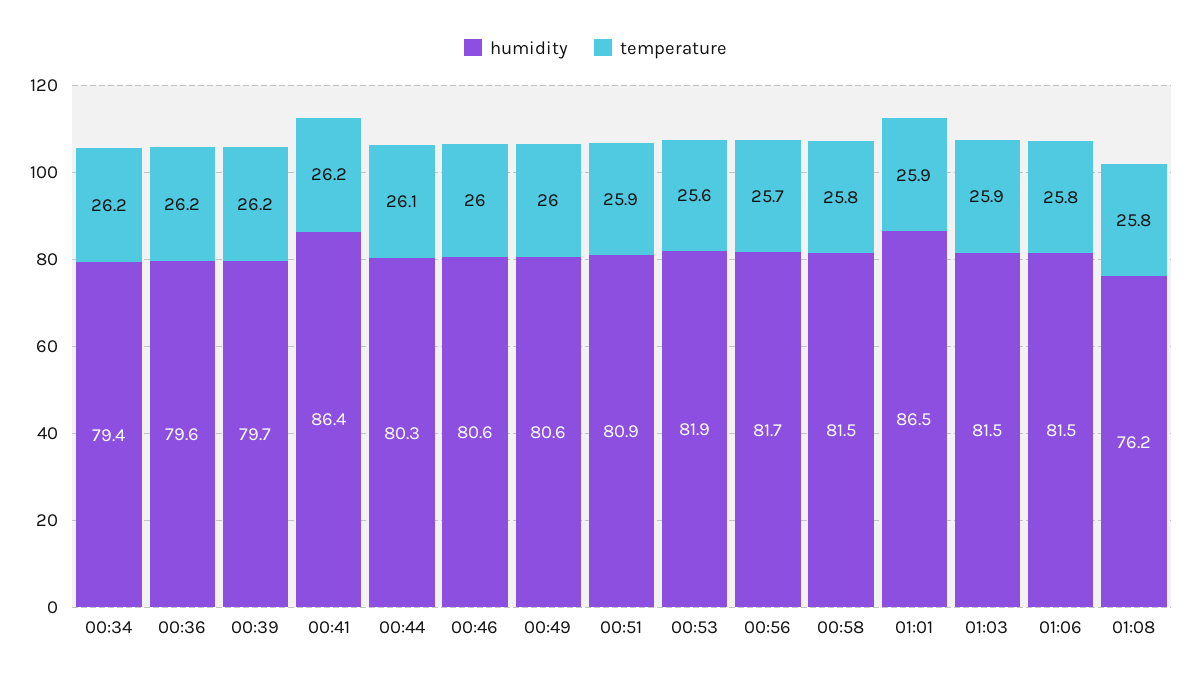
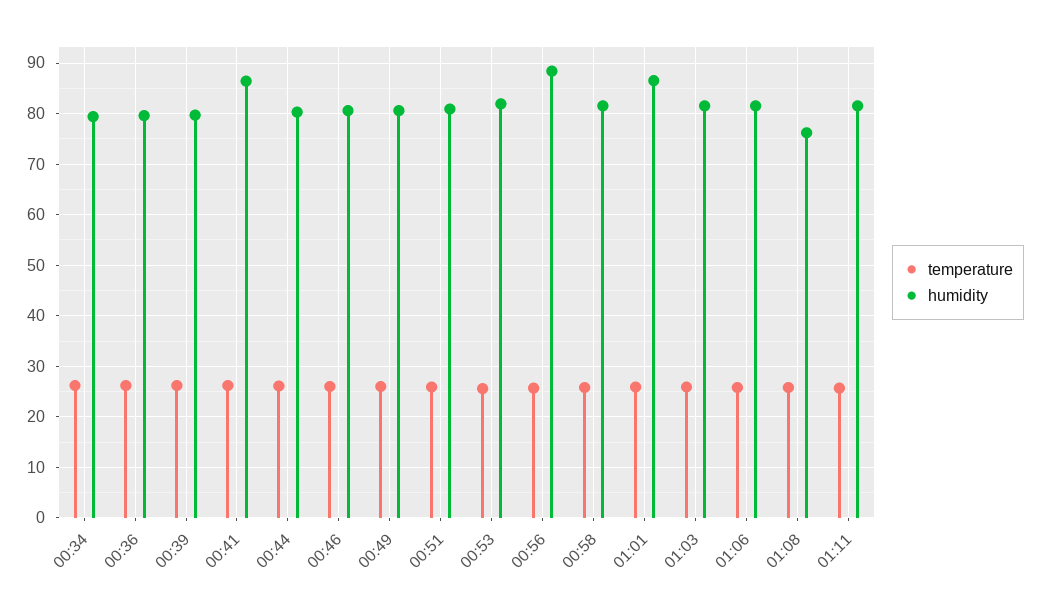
humidity, 00:56: 81.7 -> 88
temperature, 01:11: none -> 26
humidity, 01:11: none -> 82

